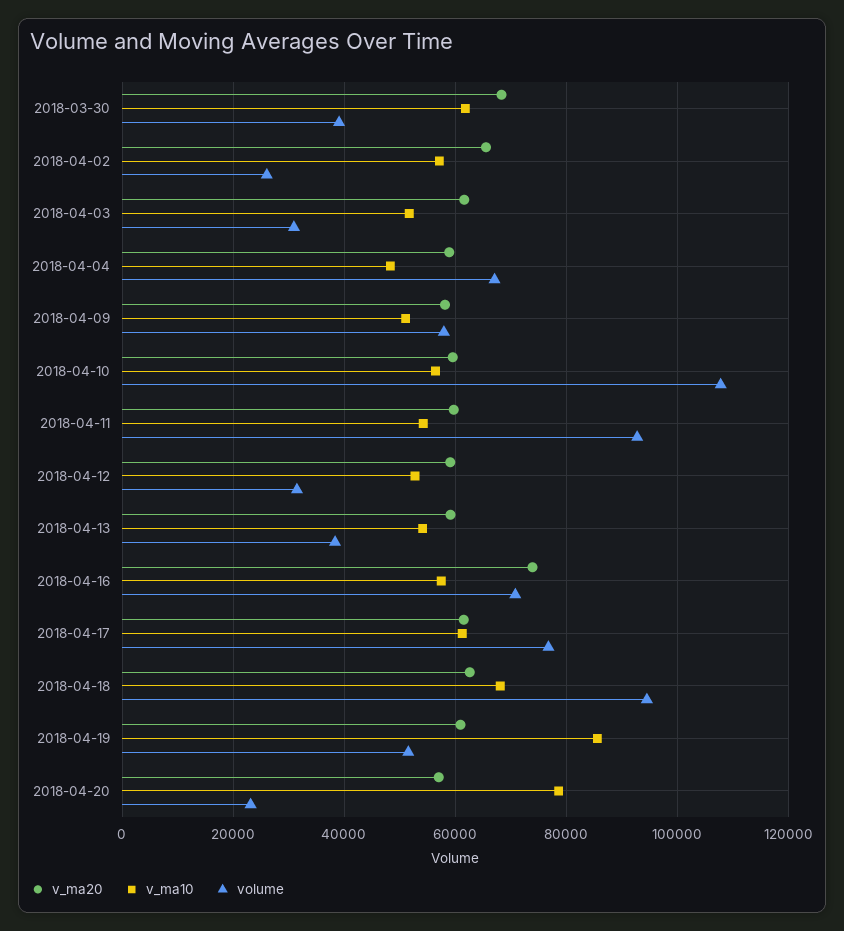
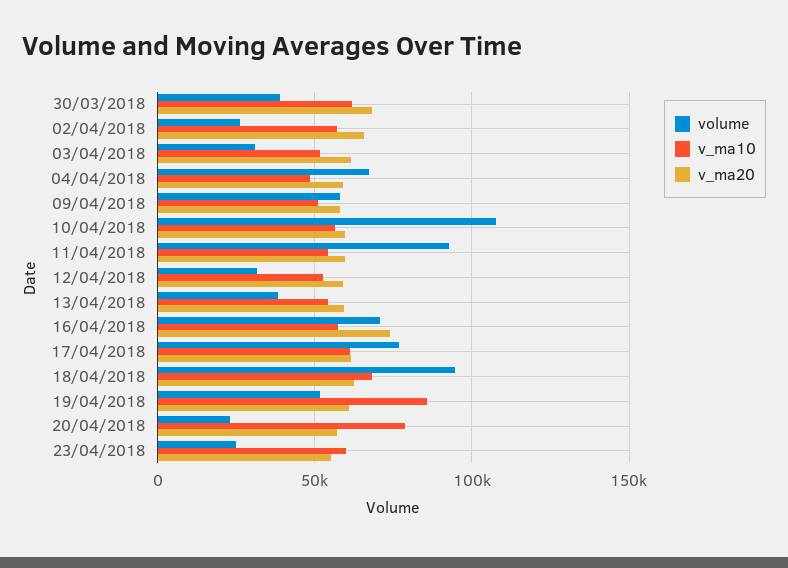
volume, 23/04/2018: none -> 25000
v_ma10, 23/04/2018: none -> 60000
v_ma20, 23/04/2018: none -> 55000

